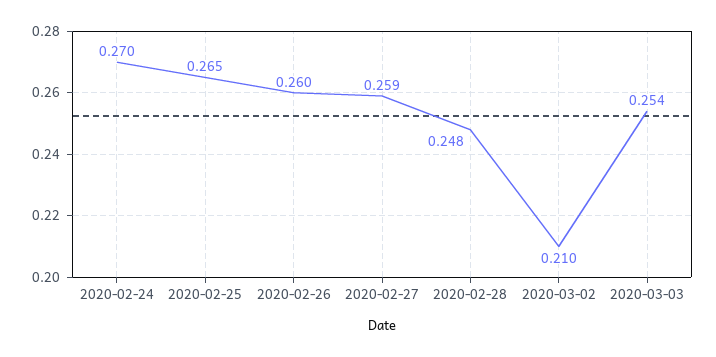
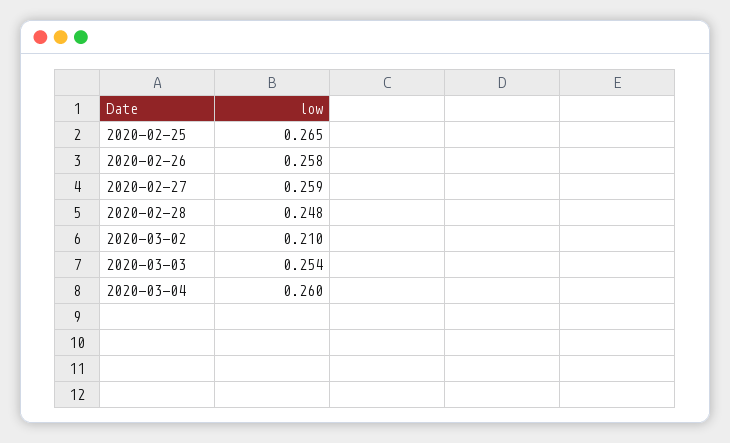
2020-02-24: 0.27 -> none
2020-02-26: 0.26 -> 0.258
2020-03-04: none -> 0.26

